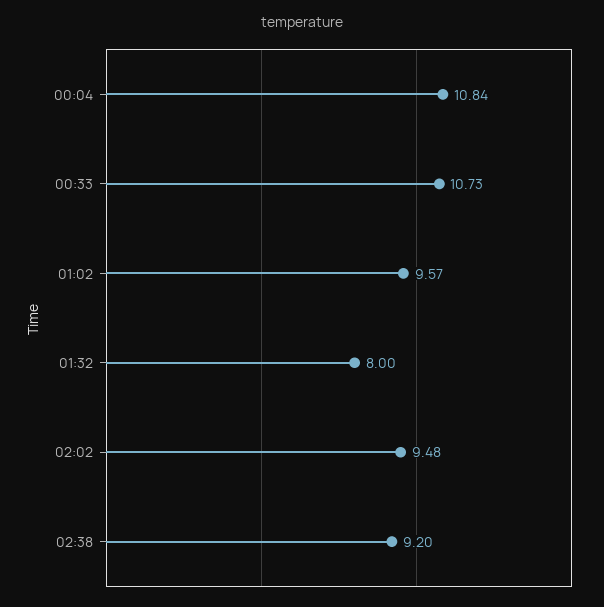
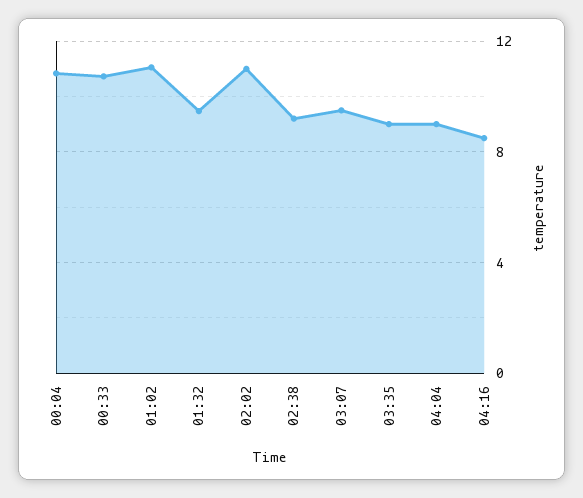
01:02: 9.57 -> 11
01:32: 8 -> 9.5
02:02: 9.48 -> 11
03:07: none -> 9.5
03:35: none -> 9
04:04: none -> 9
04:16: none -> 8.5

